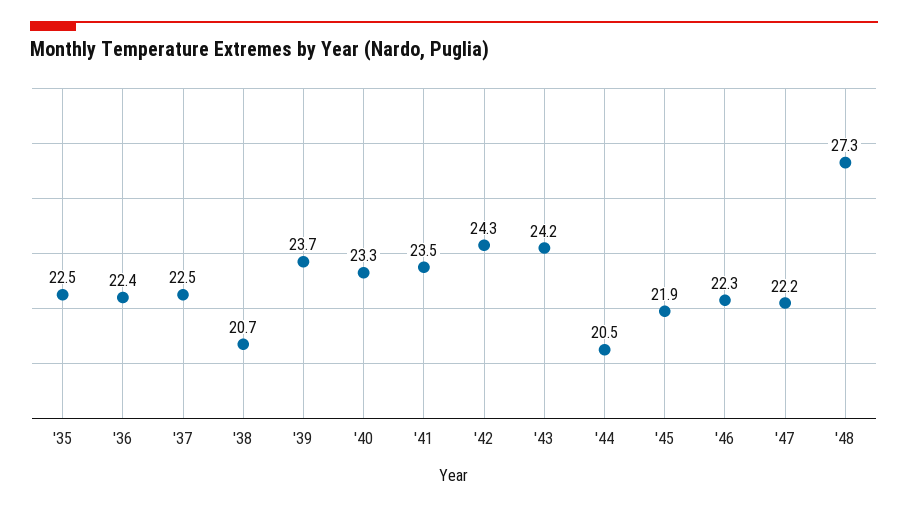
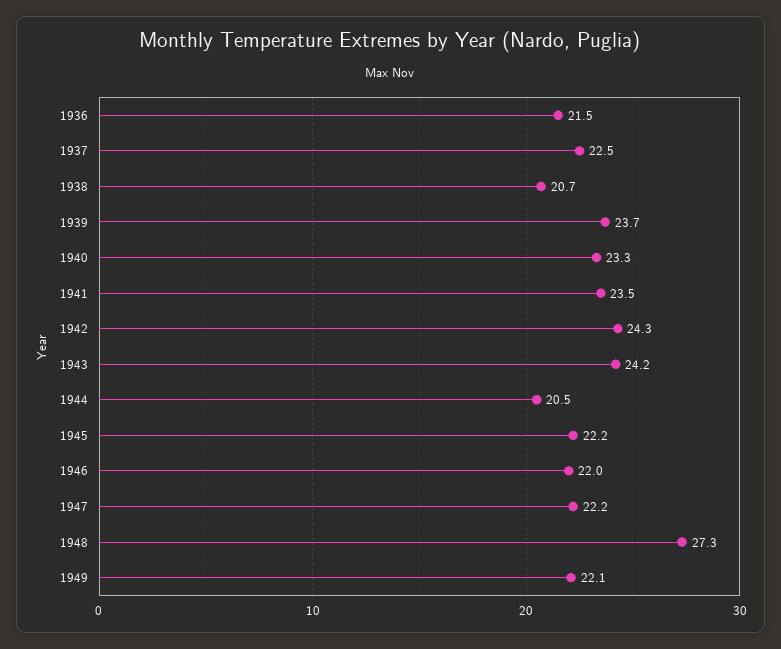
'35: 22.5 -> none
'36: 22.4 -> 21.5
'45: 21.9 -> 22.2
'46: 22.3 -> 22
1949: none -> 22.1

